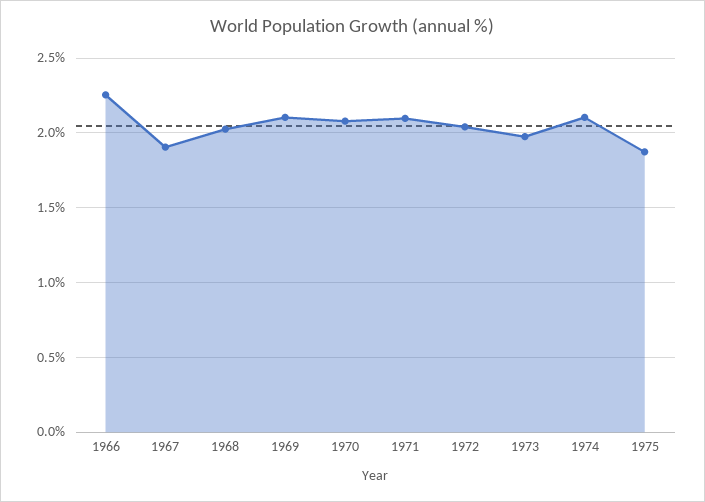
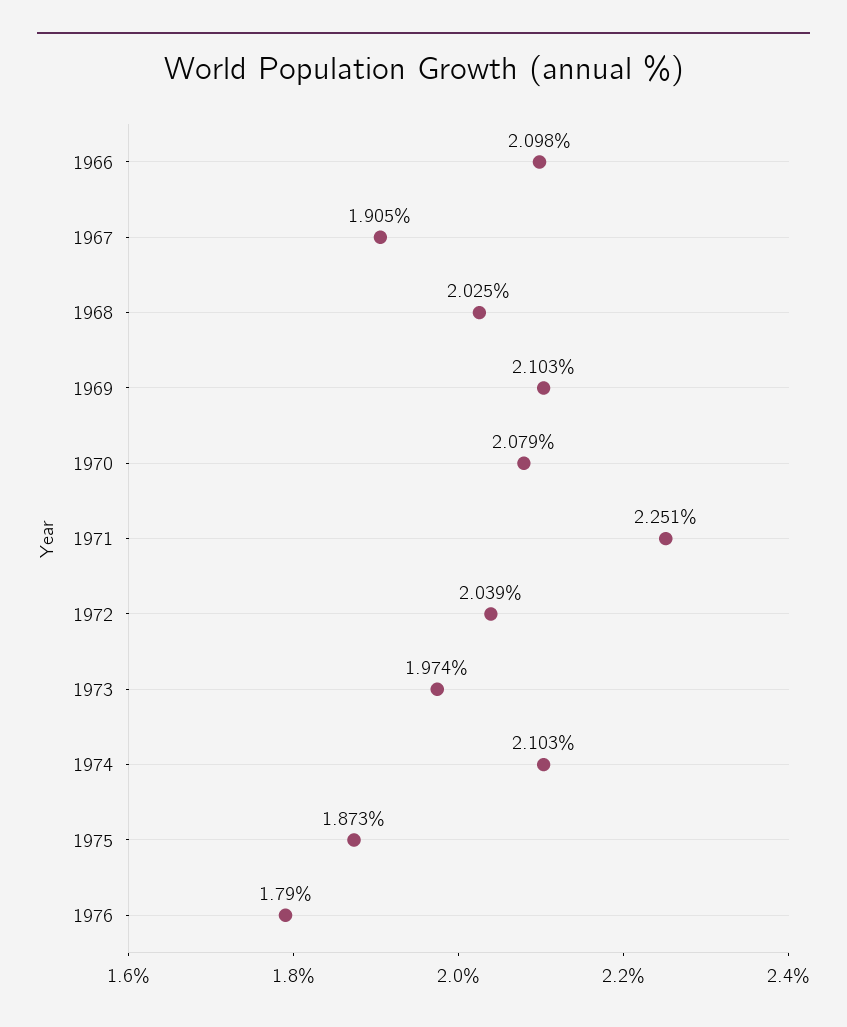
1966: 2.25 -> 2.098
1971: 2.1 -> 2.251
1976: none -> 1.79

